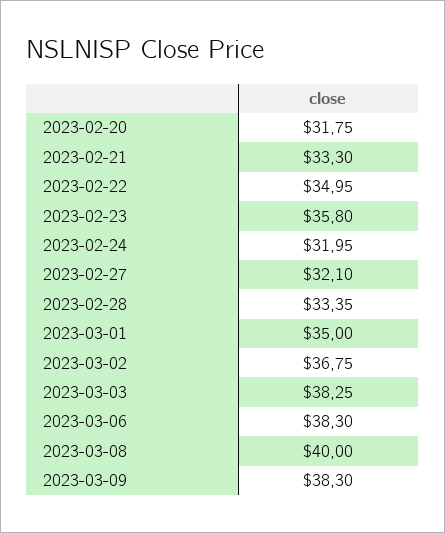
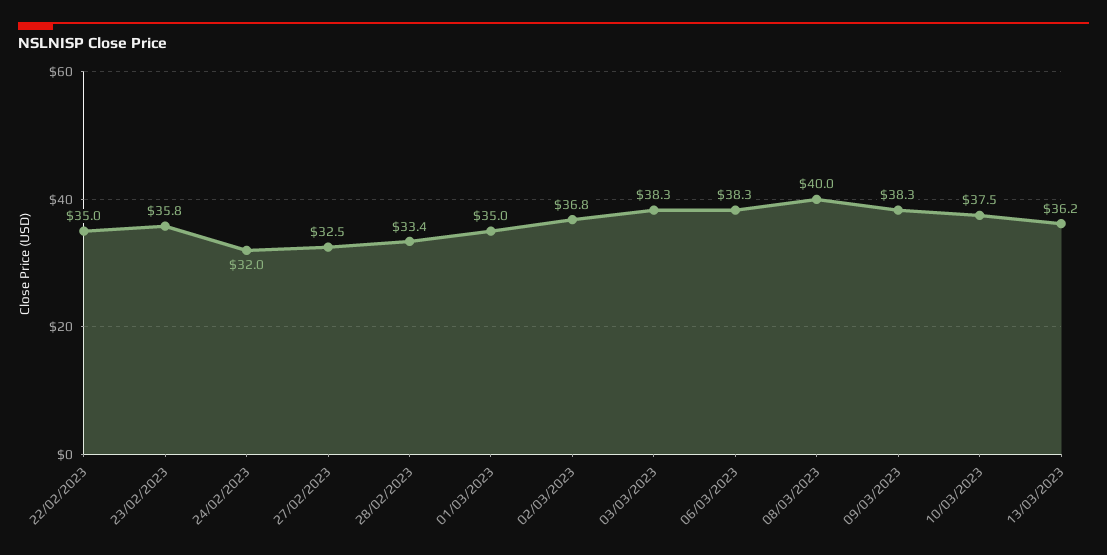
2023-02-20: 31.75 -> none
2023-02-21: 33.3 -> none
2023-02-27: 32.1 -> 32.5
10/03/2023: none -> 37.5
13/03/2023: none -> 36.2

